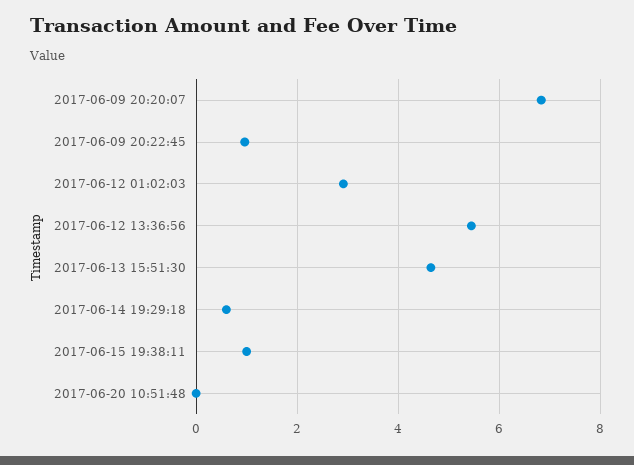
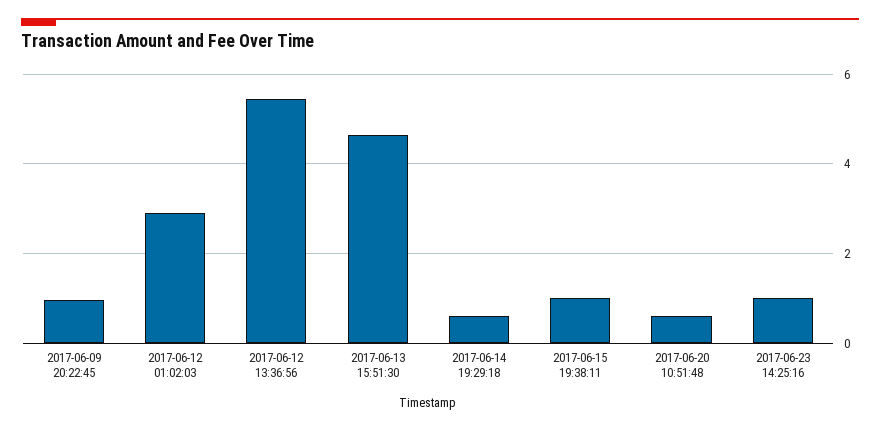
2017-06-09 20:20:07: 6.8 -> none
2017-06-20 10:51:48: 0 -> 0.6
2017-06-23 14:25:16: none -> 1

